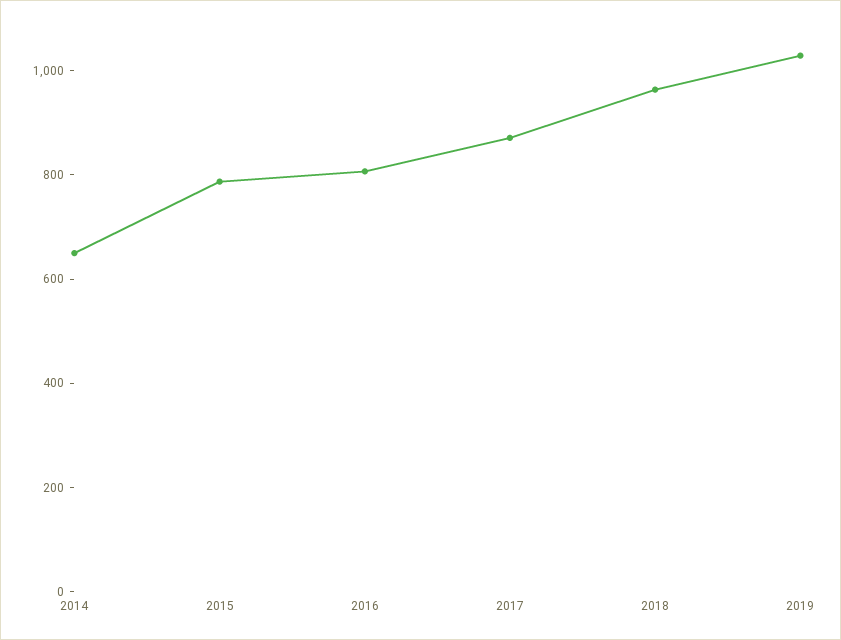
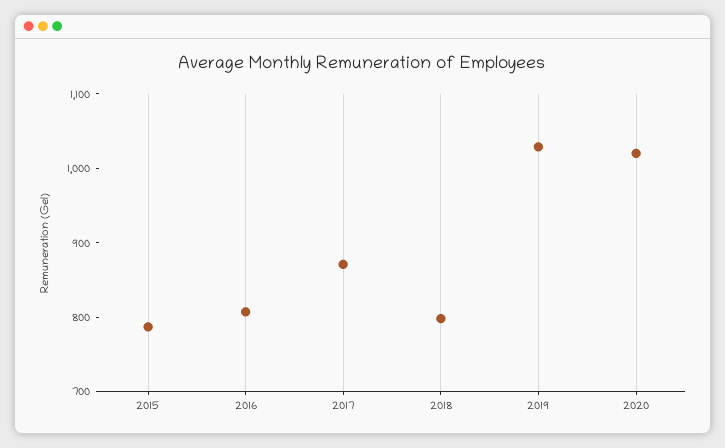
2014: 650 -> none
2018: 950 -> 800
2020: none -> 1020

